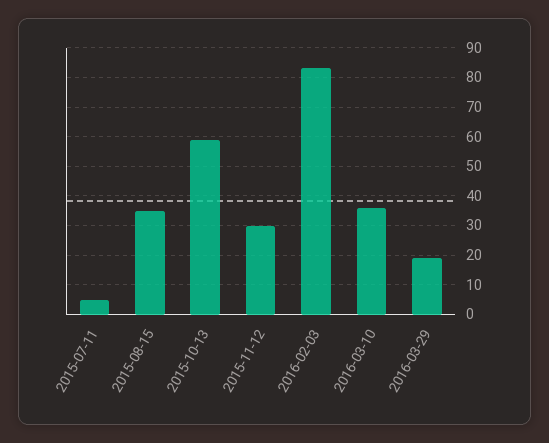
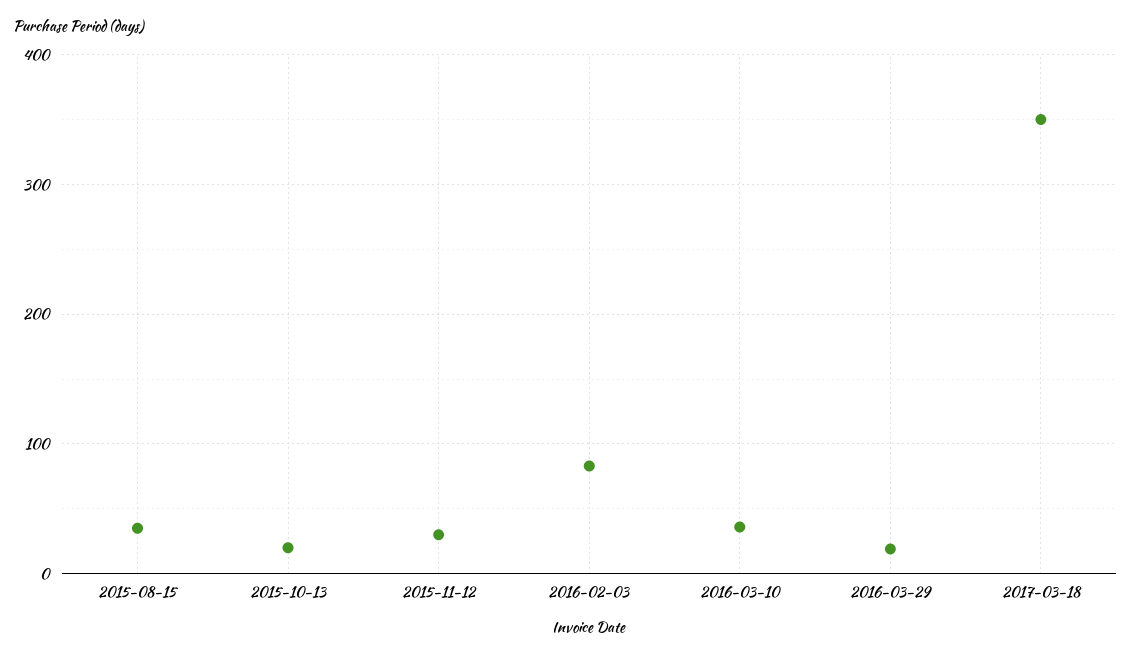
2015-07-11: 5 -> none
2015-10-13: 60 -> 20
2017-03-18: none -> 350

